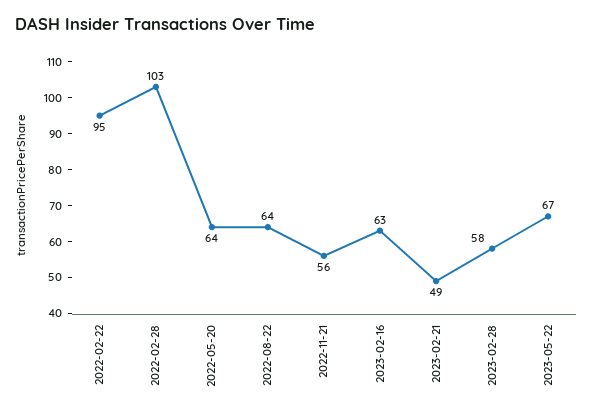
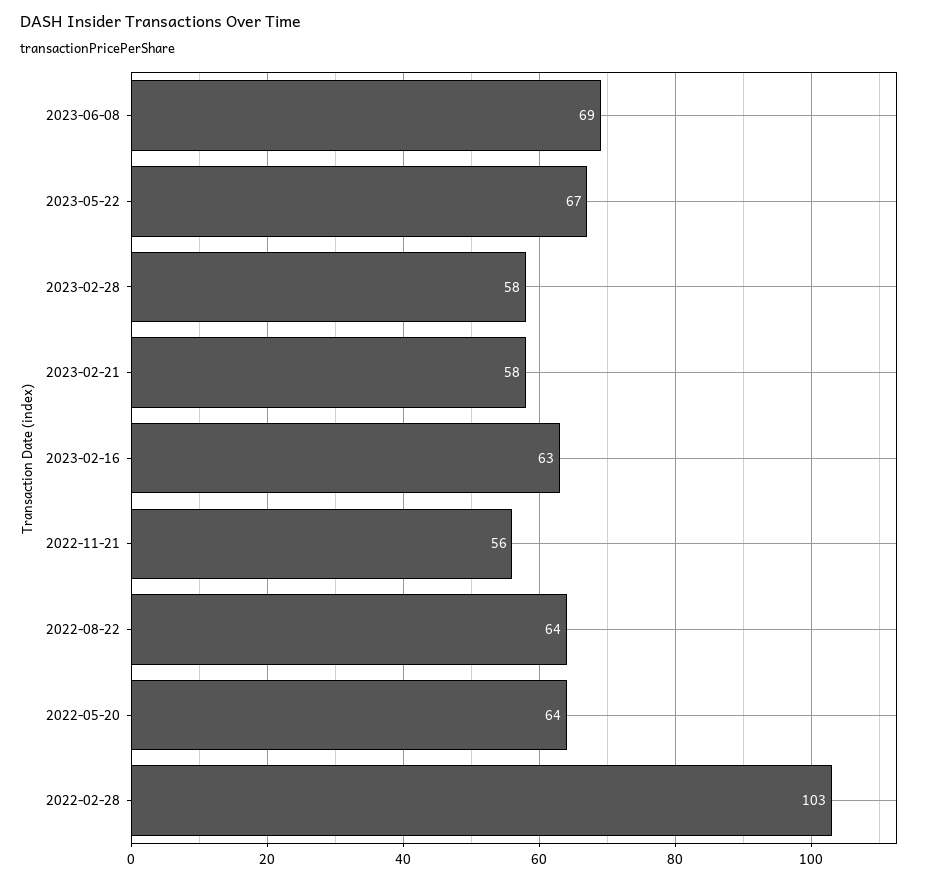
2022-02-22: 95 -> none
2023-02-21: 49 -> 58
2023-06-08: none -> 69

